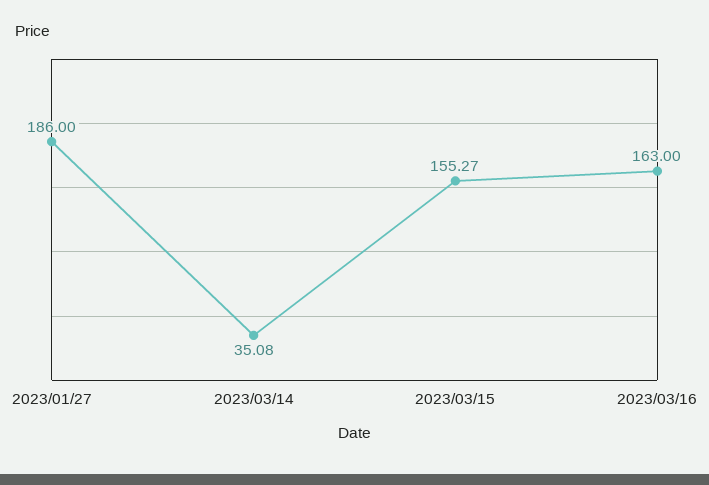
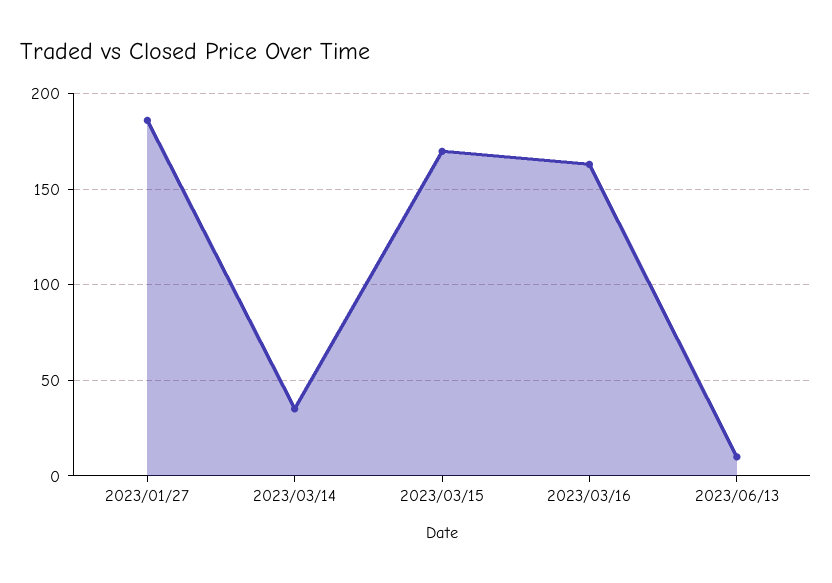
2023/03/15: 155.27 -> 170
2023/06/13: none -> 10

